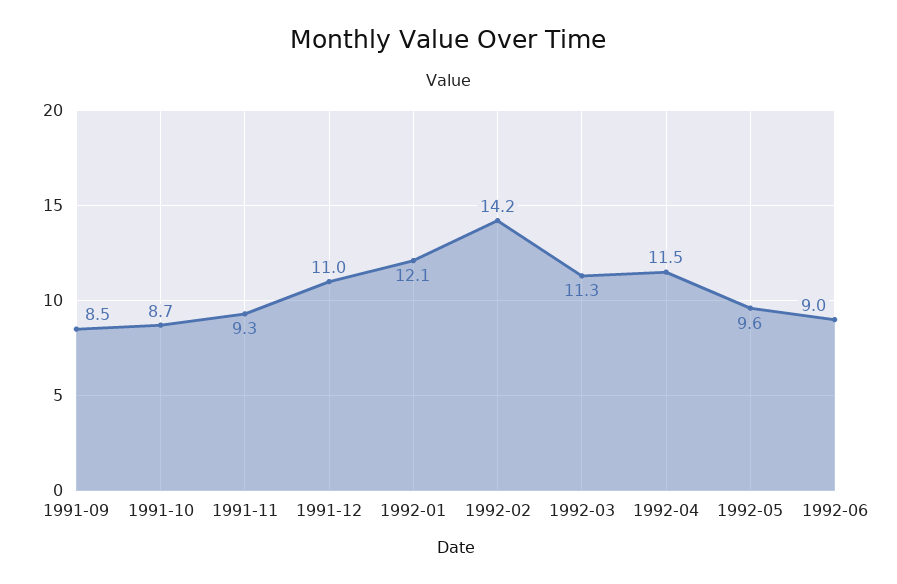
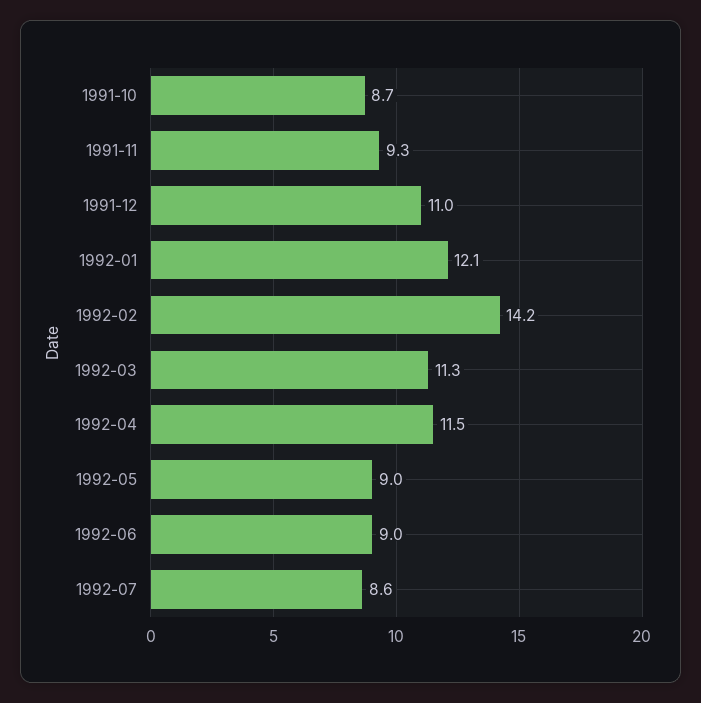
1991-09: 8.5 -> none
1992-05: 9.6 -> 9
1992-07: none -> 8.6

